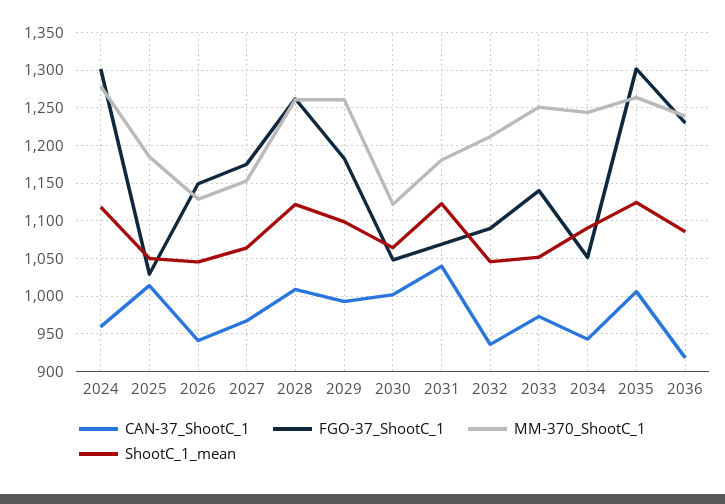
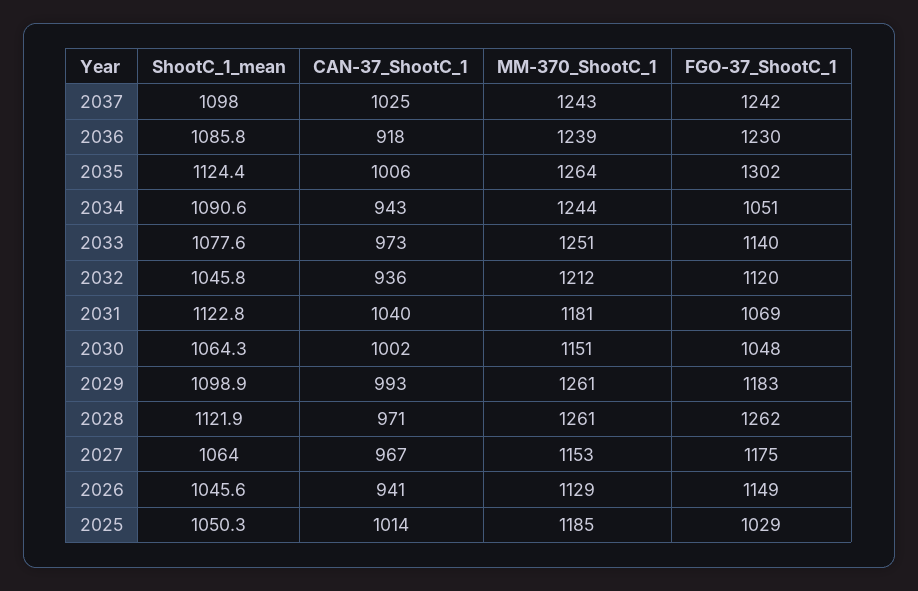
CAN-37_ShootC_1, 2024: 960 -> none
FGO-37_ShootC_1, 2024: 1300 -> none
MM-370_ShootC_1, 2024: 1280 -> none
ShootC_1_mean, 2024: 1120 -> none
CAN-37_ShootC_1, 2028: 1010 -> 971
MM-370_ShootC_1, 2030: 1120 -> 1151
FGO-37_ShootC_1, 2032: 1090 -> 1120
ShootC_1_mean, 2033: 1050 -> 1077.6
ShootC_1_mean, 2037: none -> 1098
CAN-37_ShootC_1, 2037: none -> 1025
MM-370_ShootC_1, 2037: none -> 1243
FGO-37_ShootC_1, 2037: none -> 1242

